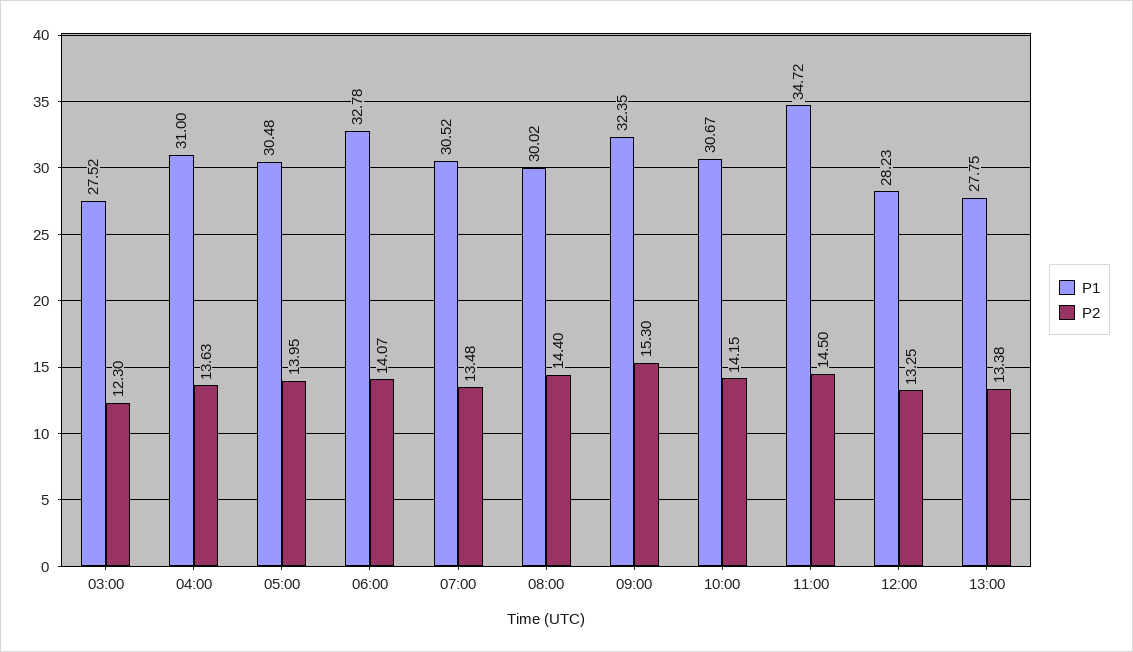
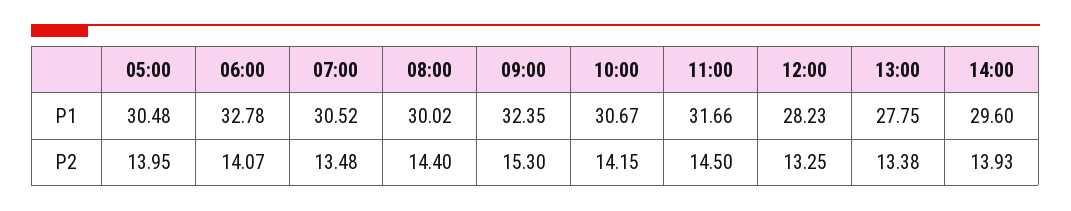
P1, 03:00: 27.52 -> none
P2, 03:00: 12.3 -> none
P1, 04:00: 31 -> none
P2, 04:00: 13.63 -> none
P1, 11:00: 34.72 -> 31.66
P1, 14:00: none -> 29.6
P2, 14:00: none -> 13.93

